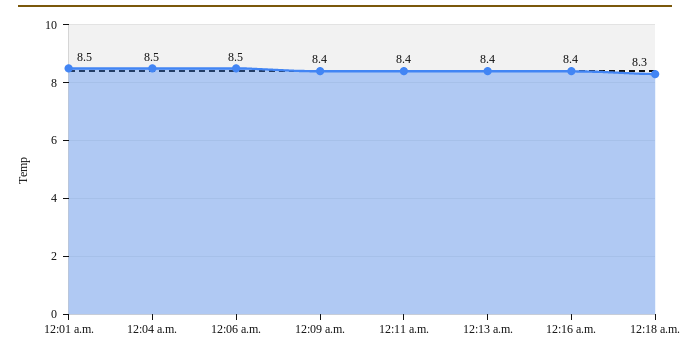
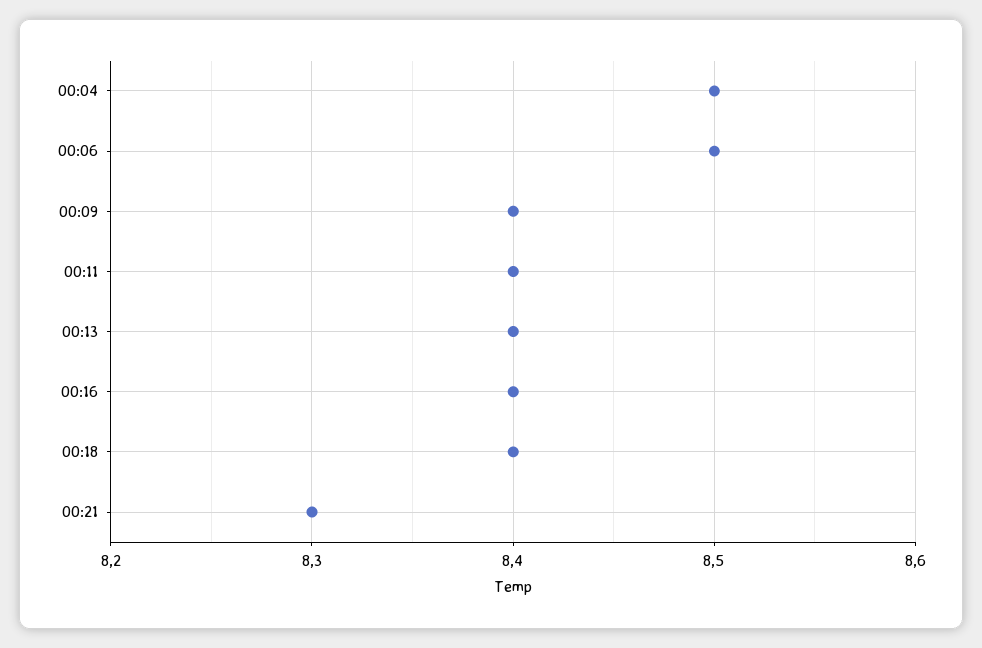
12:01 a.m.: 8.5 -> none
12:18 a.m.: 8.3 -> 8.4
00:21: none -> 8.3

